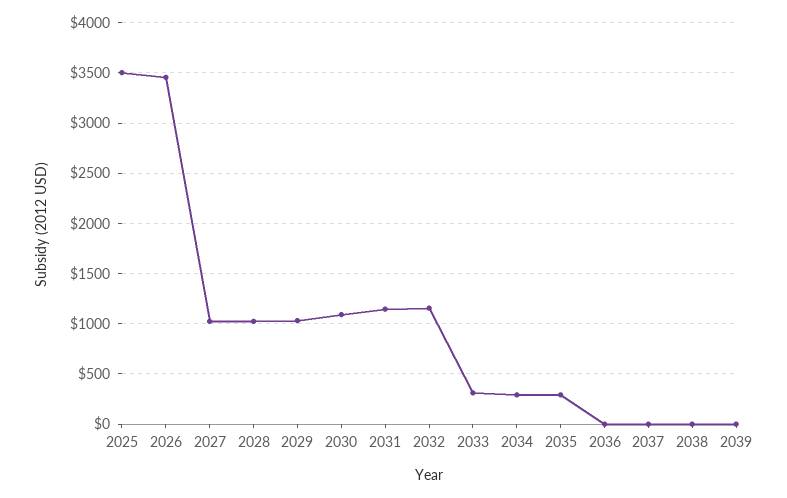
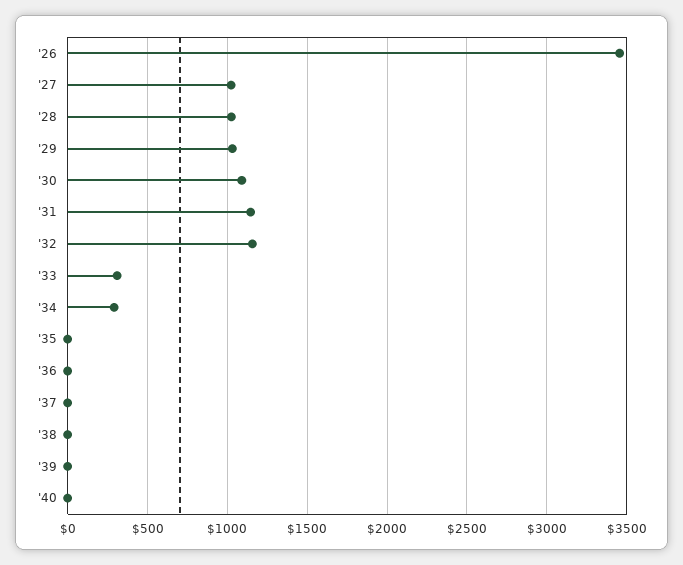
2025: 3500 -> none
2035: 300 -> 0
'40: none -> 0

